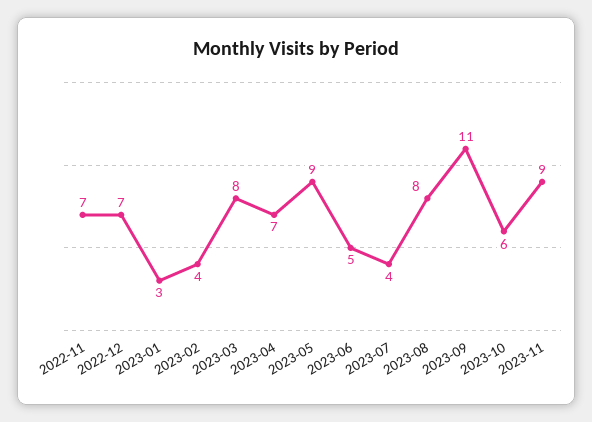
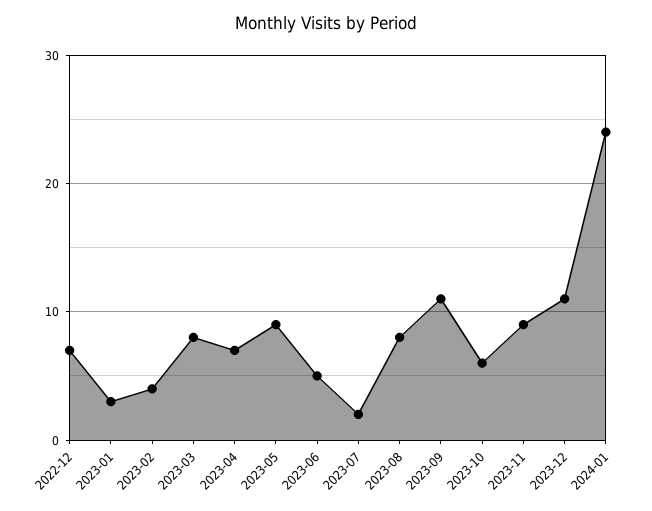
2022-11: 7 -> none
2023-07: 4 -> 2
2023-12: none -> 11
2024-01: none -> 24

